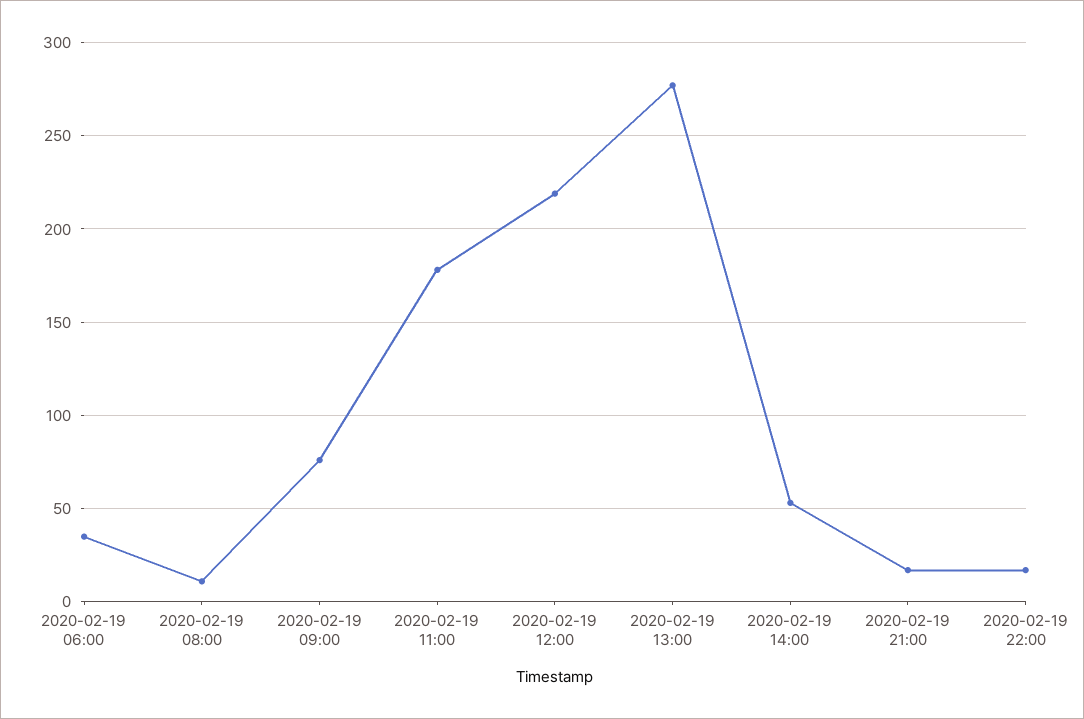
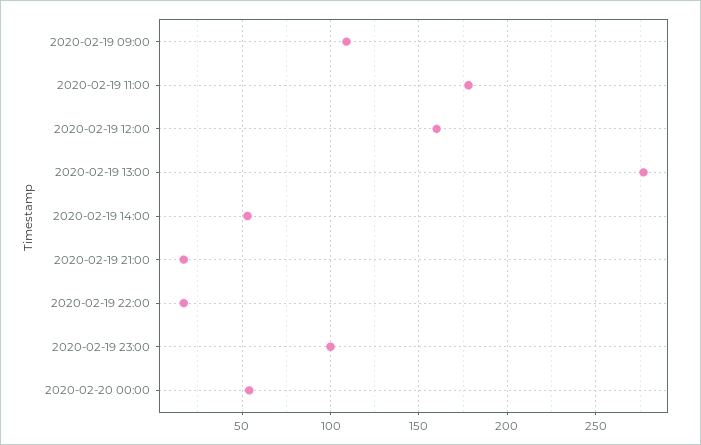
2020-02-19 06:00: 35 -> none
2020-02-19 08:00: 10 -> none
2020-02-19 09:00: 75 -> 110
2020-02-19 12:00: 220 -> 160
2020-02-19 23:00: none -> 100
2020-02-20 00:00: none -> 55

